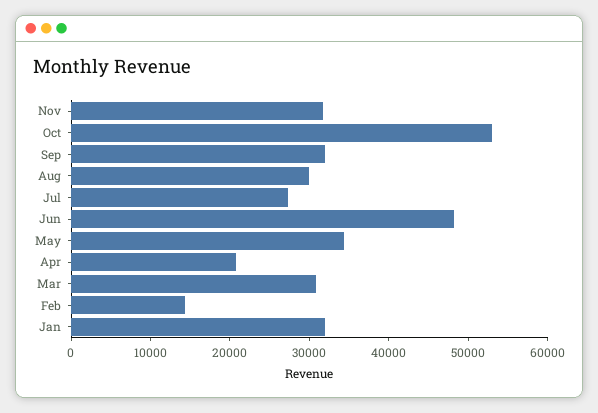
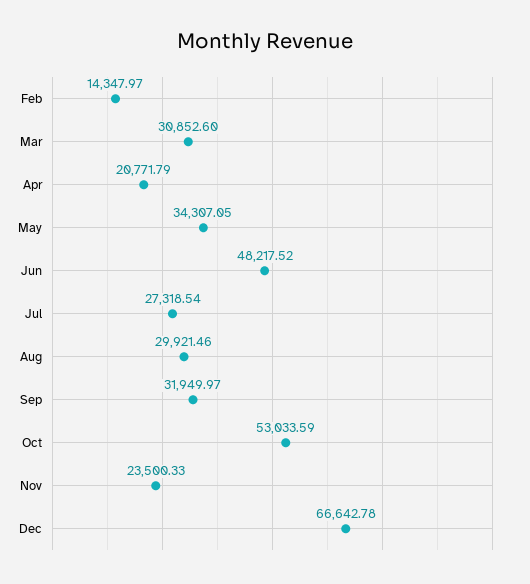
Nov: 32000 -> 23500.33
Jan: 32000 -> none
Dec: none -> 66642.78

